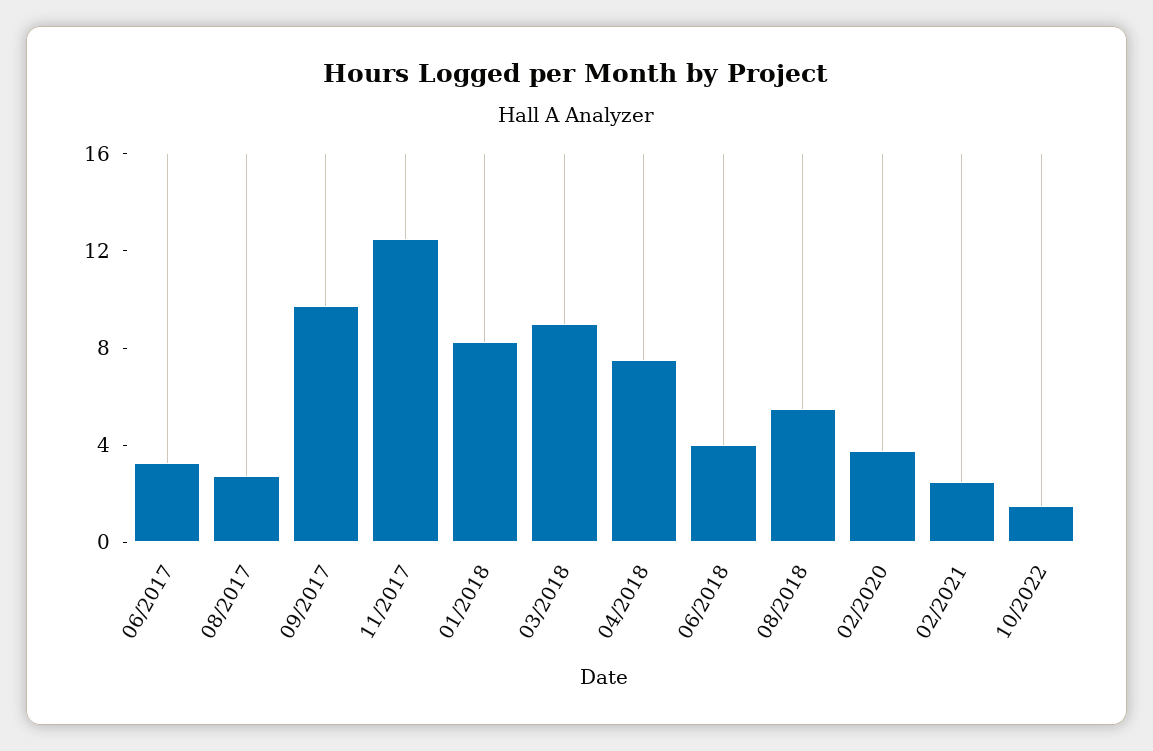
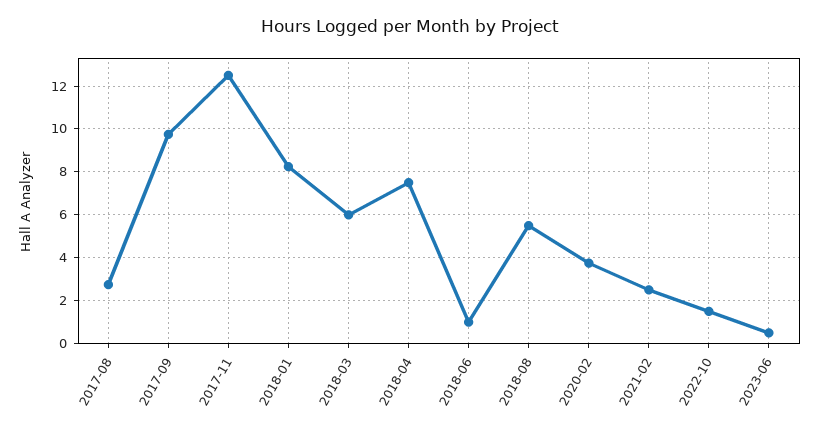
06/2017: 3 -> none
03/2018: 9 -> 6
06/2018: 4 -> 1
2023-06: none -> 0.5

